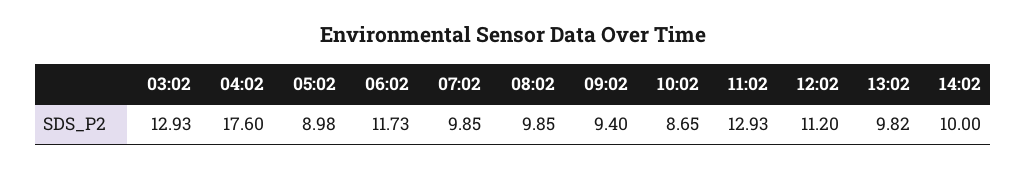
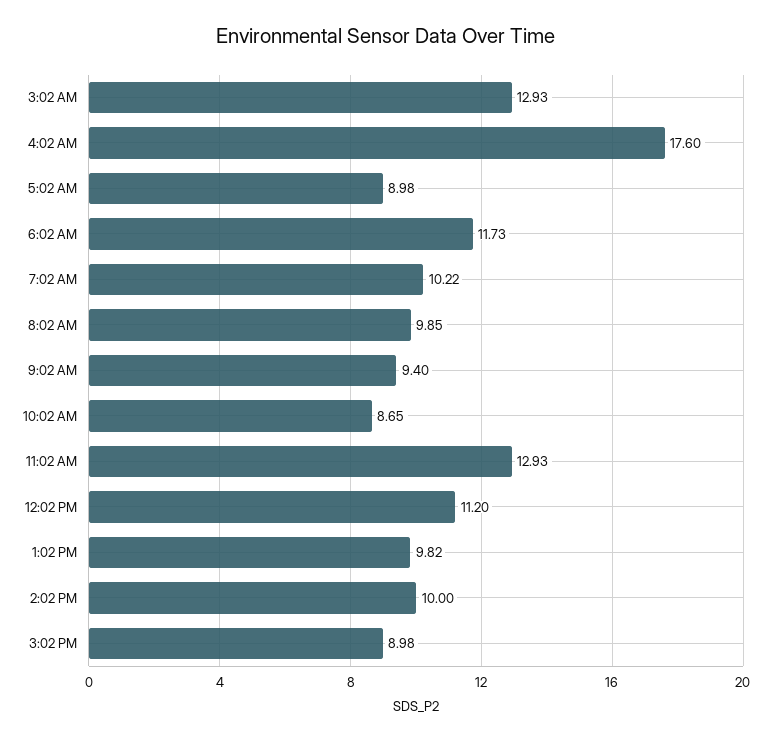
07:02: 9.85 -> 10.22
3:02 PM: none -> 8.98

